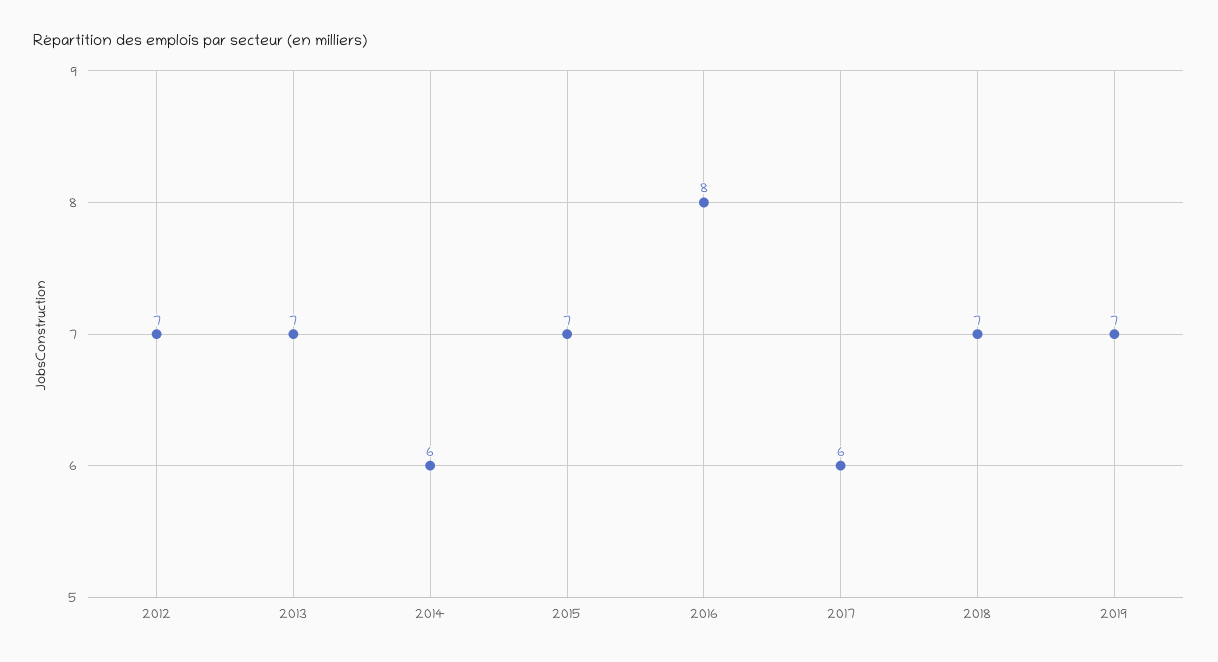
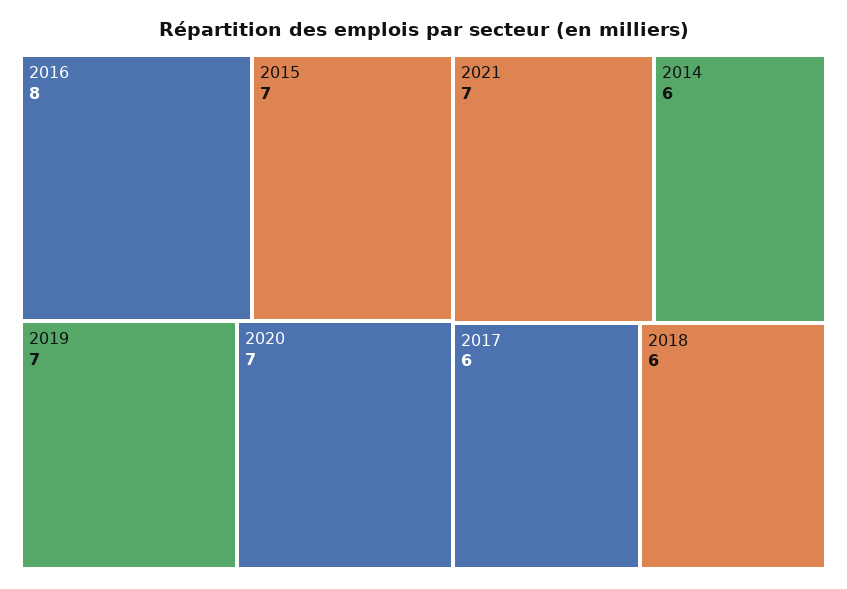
2012: 7 -> none
2013: 7 -> none
2018: 7 -> 6
2020: none -> 7
2021: none -> 7

